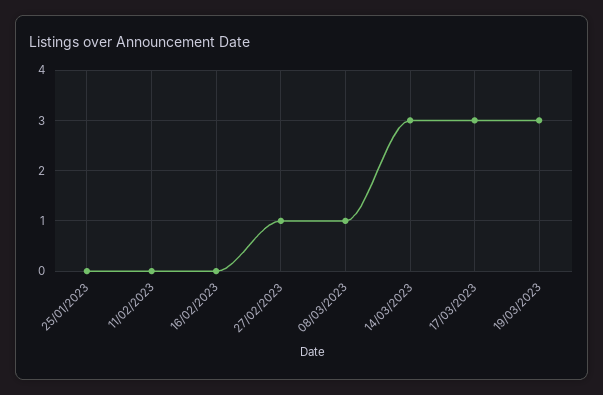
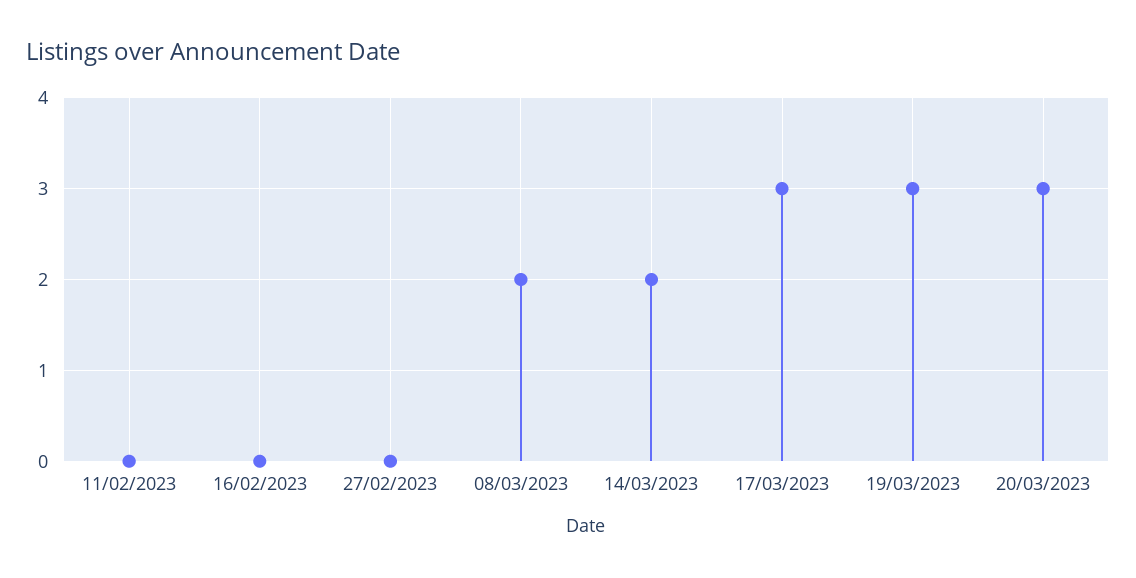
25/01/2023: 0 -> none
27/02/2023: 1 -> 0
08/03/2023: 1 -> 2
14/03/2023: 3 -> 2
20/03/2023: none -> 3

